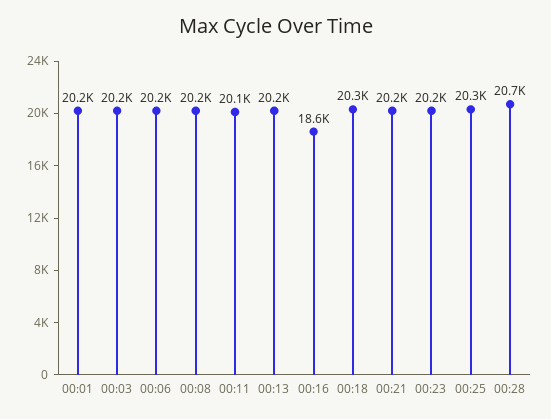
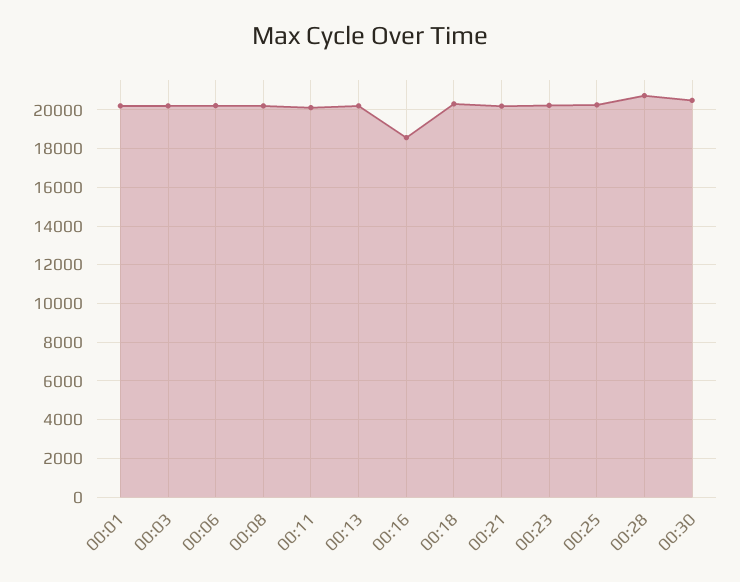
00:30: none -> 20500

